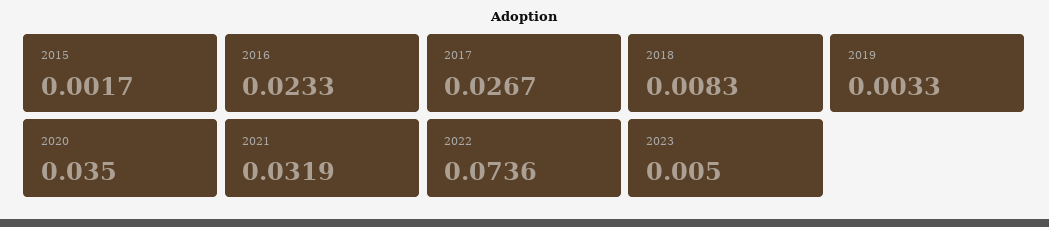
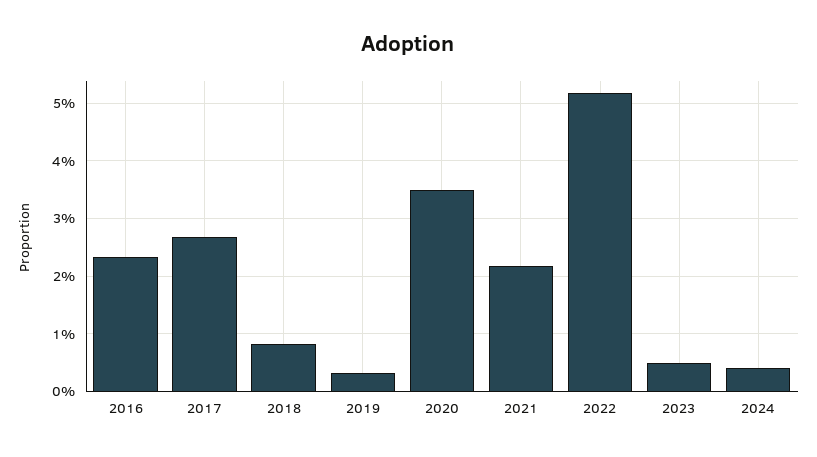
2015: 0.0017 -> none
2021: 0.0319 -> 0.022
2022: 0.0736 -> 0.052
2024: none -> 0.004

